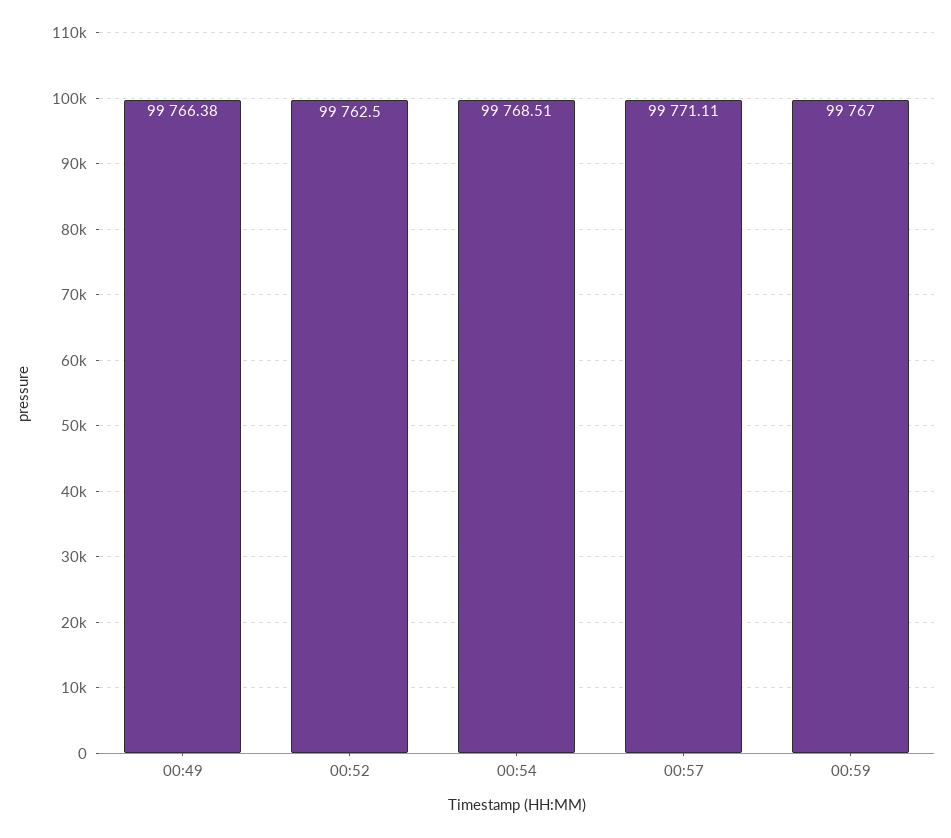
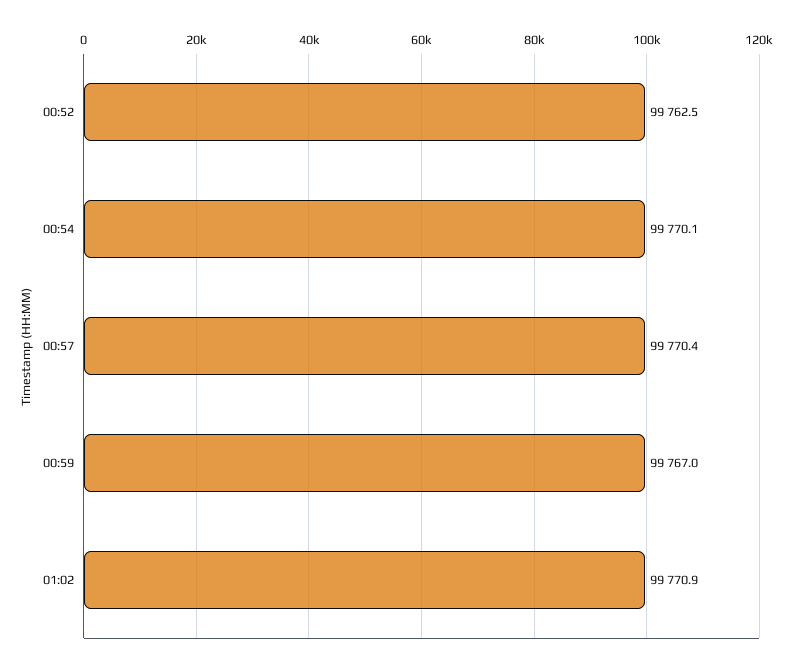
00:49: 99766.38 -> none
00:54: 99768.51 -> 99770.1
00:57: 99771.11 -> 99770.4
01:02: none -> 99770.9

